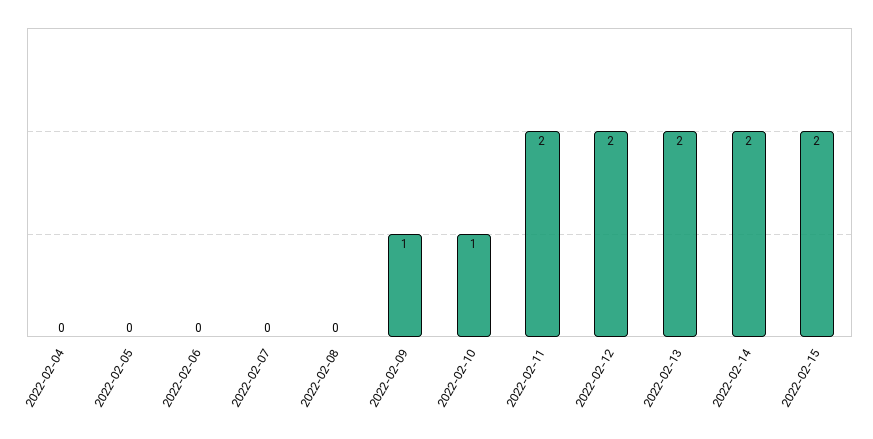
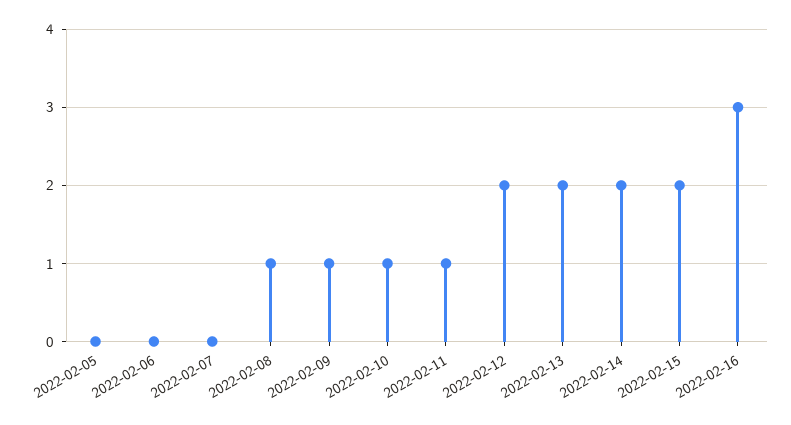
2022-02-04: 0 -> none
2022-02-08: 0 -> 1
2022-02-11: 2 -> 1
2022-02-16: none -> 3

